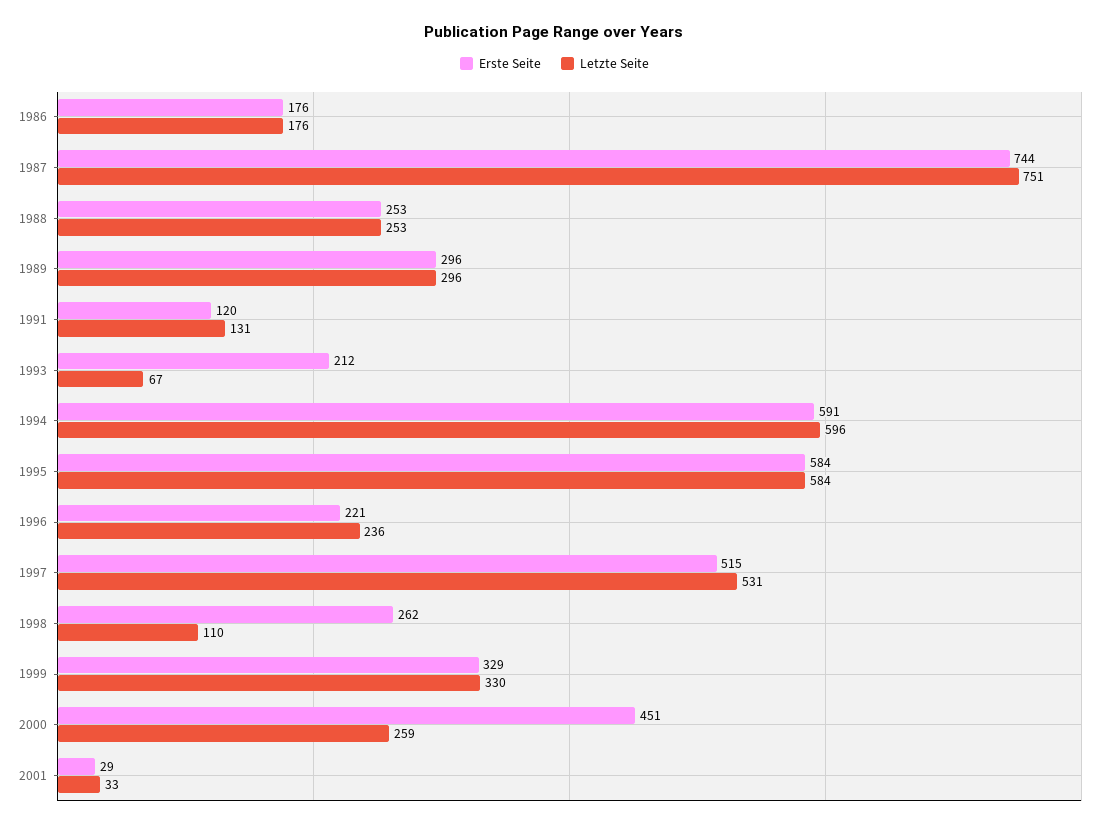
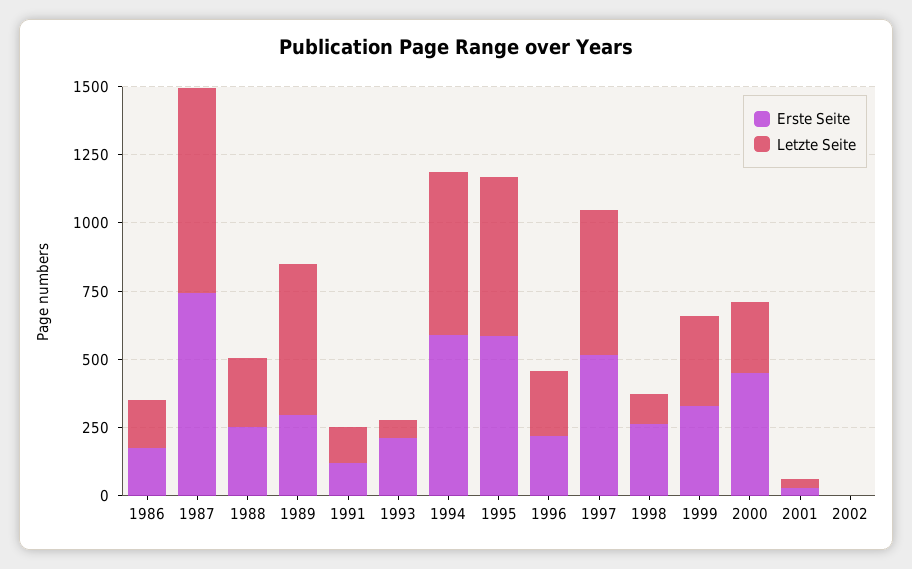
Letzte Seite, 1989: 296 -> 550
Erste Seite, 2002: none -> 0
Letzte Seite, 2002: none -> 0

